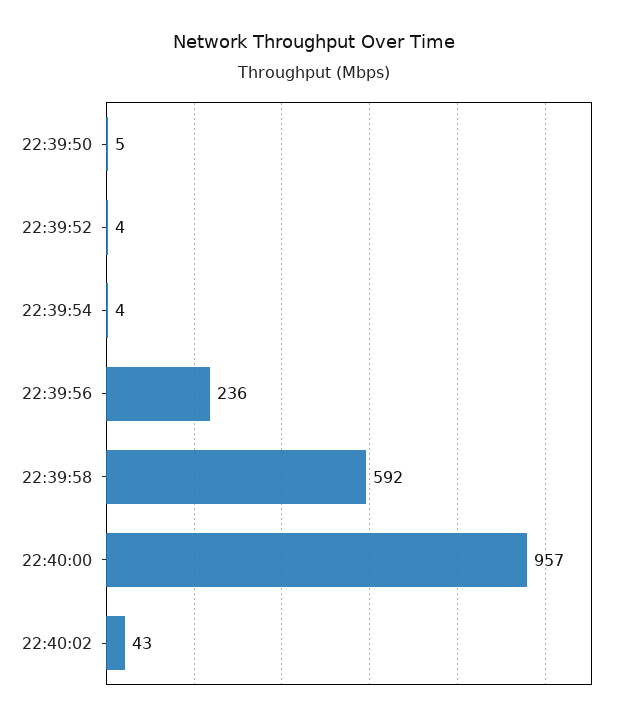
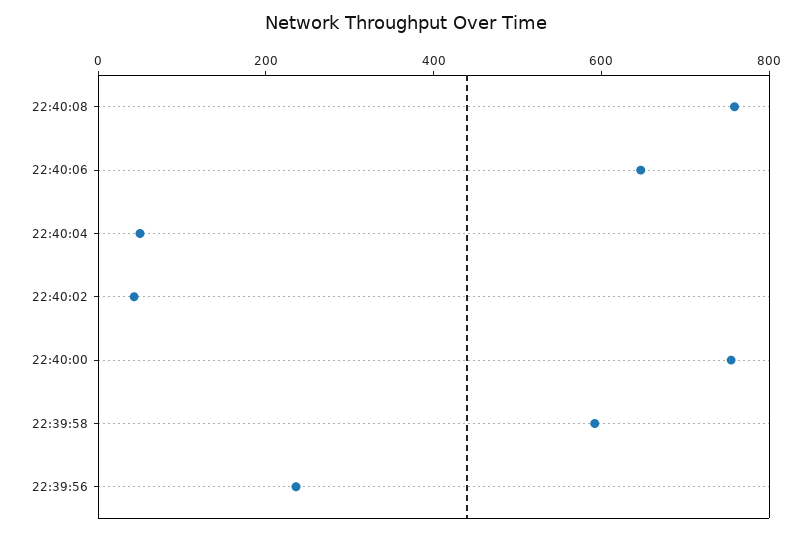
22:39:50: 5 -> none
22:39:52: 4 -> none
22:39:54: 4 -> none
22:40:00: 957 -> 750
22:40:08: none -> 750
22:40:06: none -> 650
22:40:04: none -> 50

